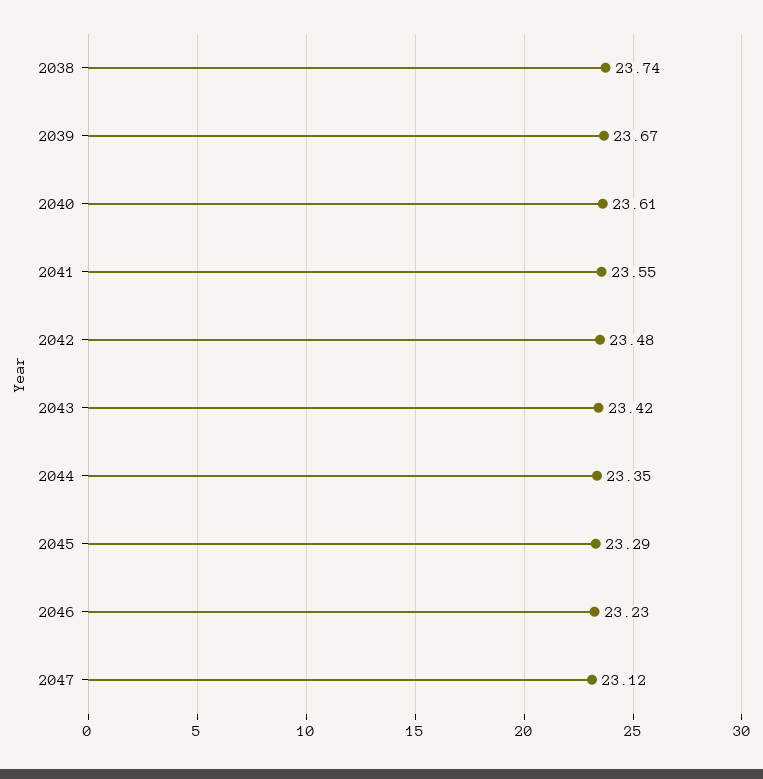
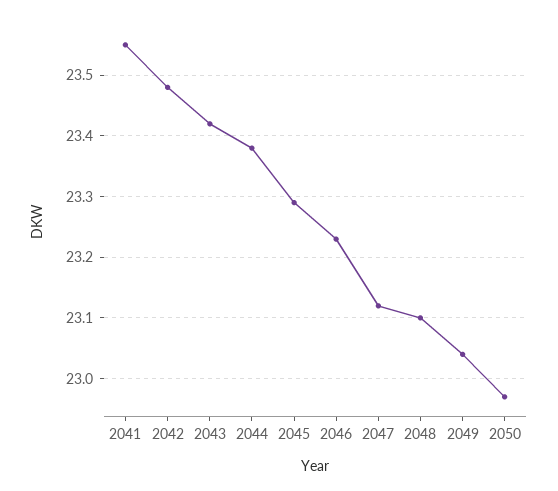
2038: 23.74 -> none
2039: 23.67 -> none
2040: 23.61 -> none
2044: 23.35 -> 23.38
2048: none -> 23.1
2049: none -> 23.04
2050: none -> 22.97

